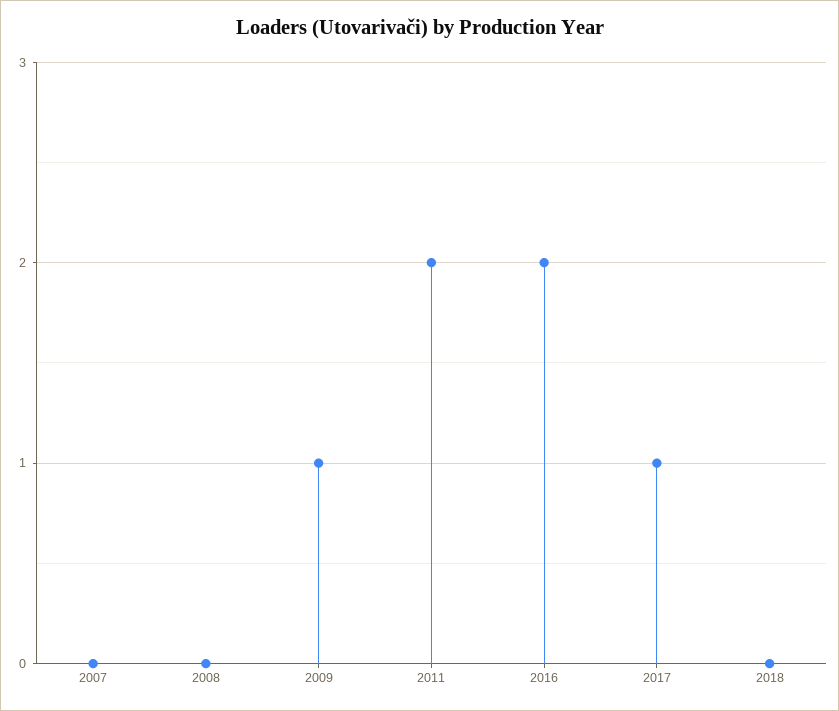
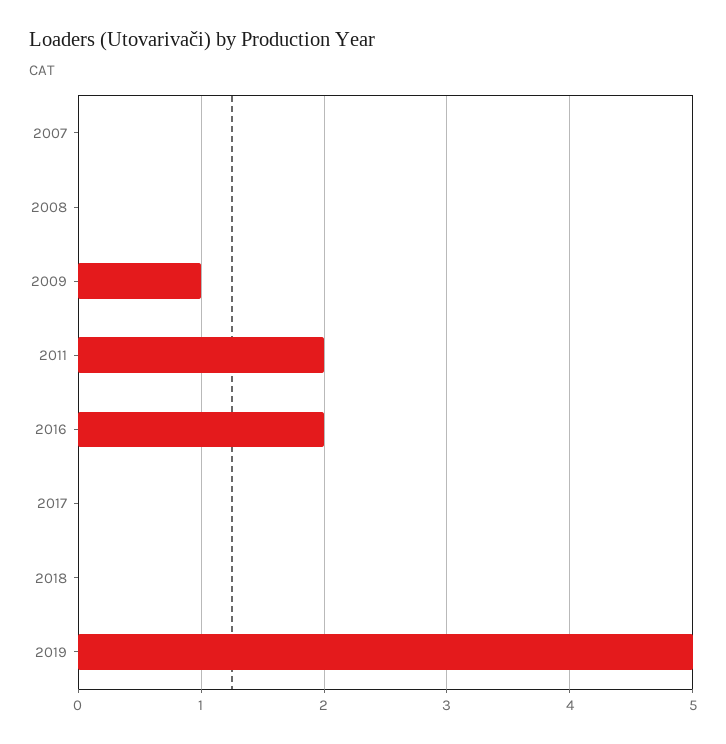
2017: 1 -> 0
2019: none -> 5

